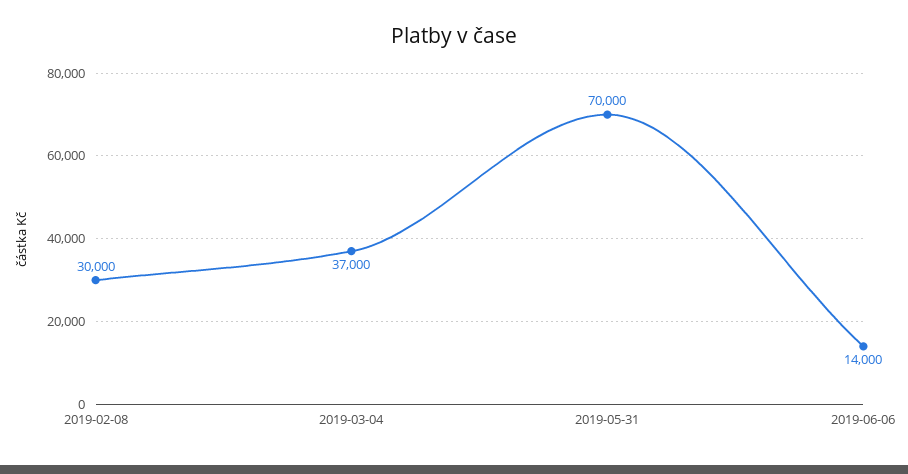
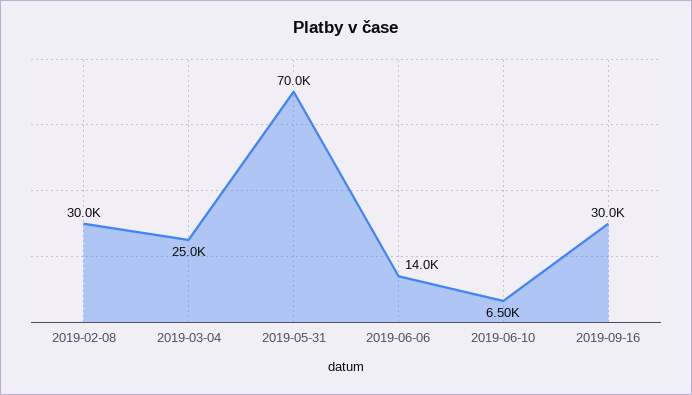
2019-03-04: 37000 -> 25000
2019-06-10: none -> 6500
2019-09-16: none -> 30000

